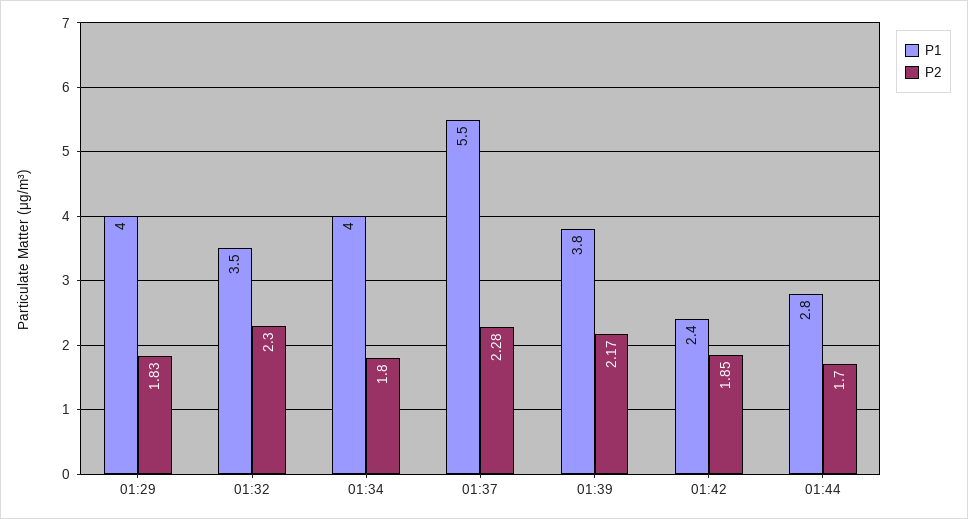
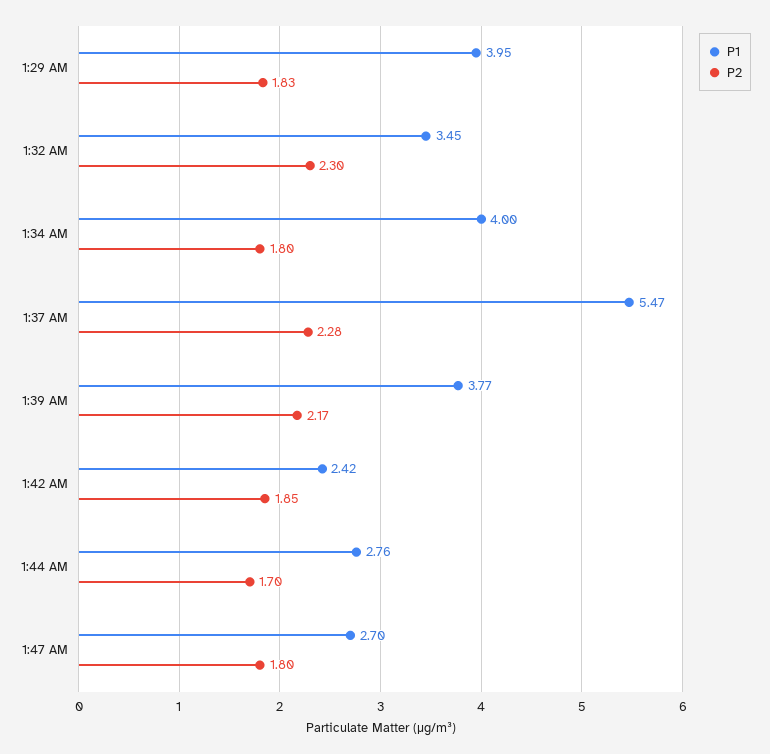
P1, 1:47 AM: none -> 2.7
P2, 1:47 AM: none -> 1.8

